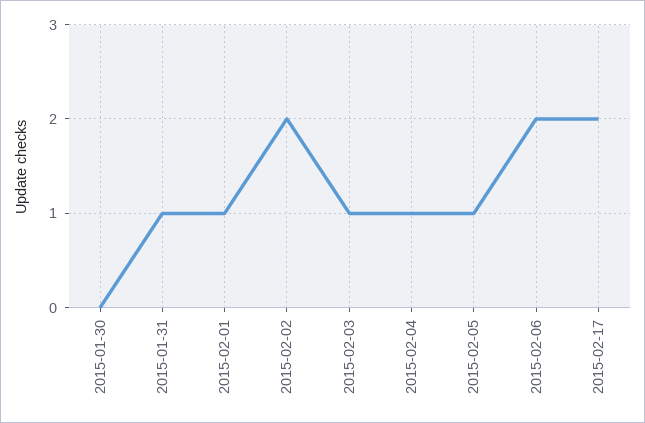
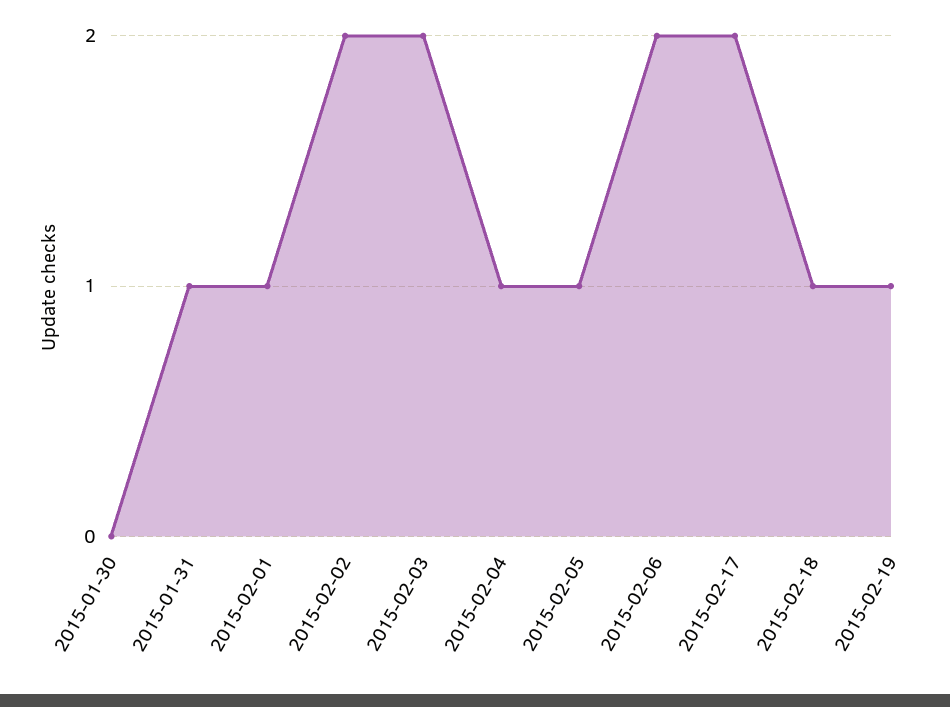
2015-02-03: 1 -> 2
2015-02-18: none -> 1
2015-02-19: none -> 1

